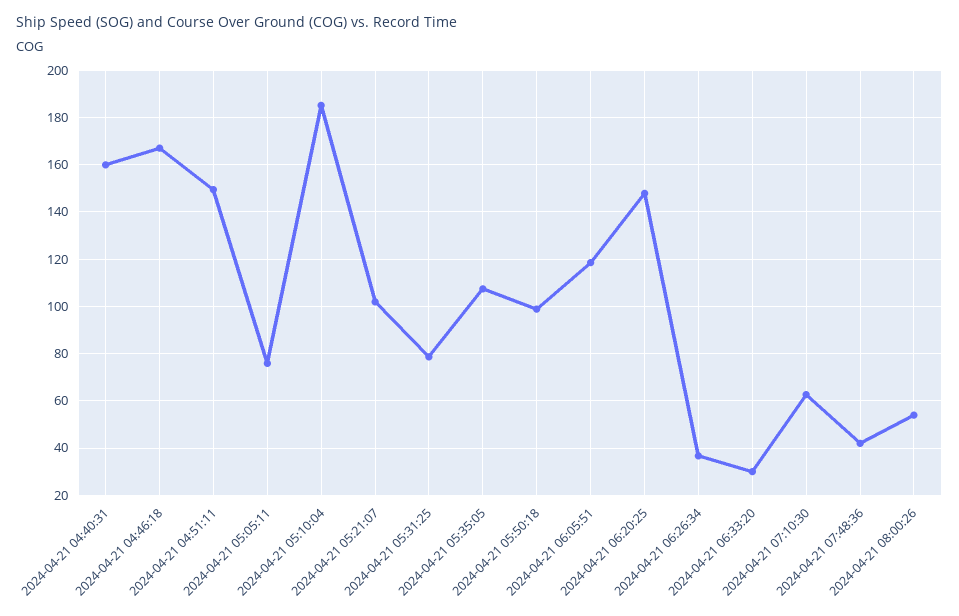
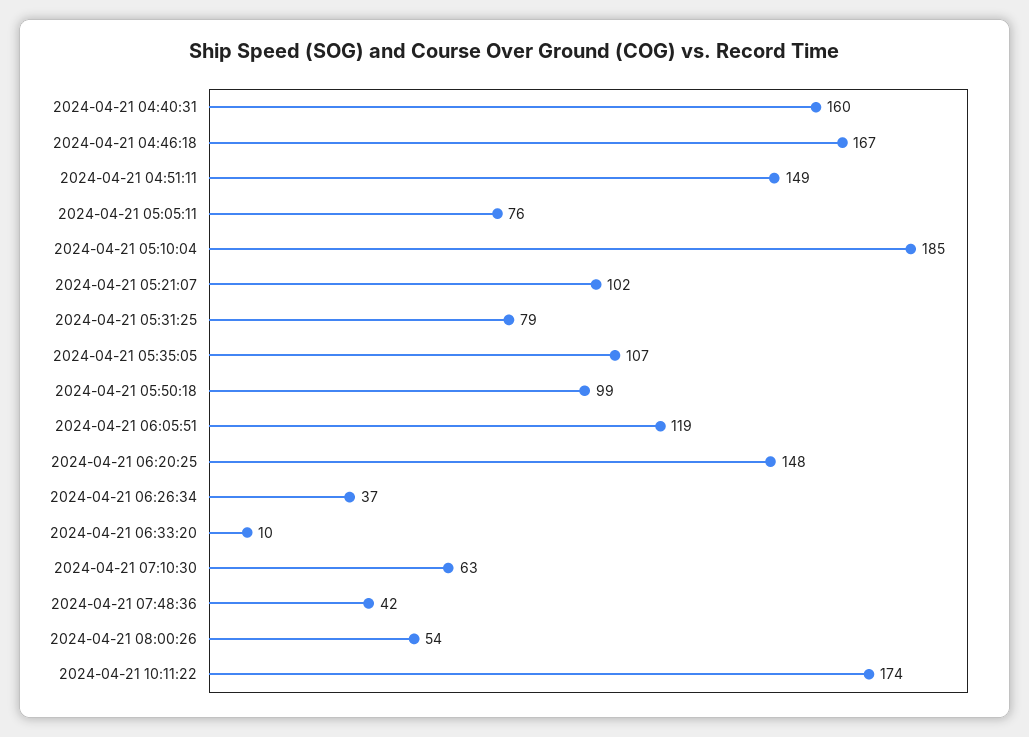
2024-04-21 06:33:20: 30 -> 10
2024-04-21 10:11:22: none -> 174

